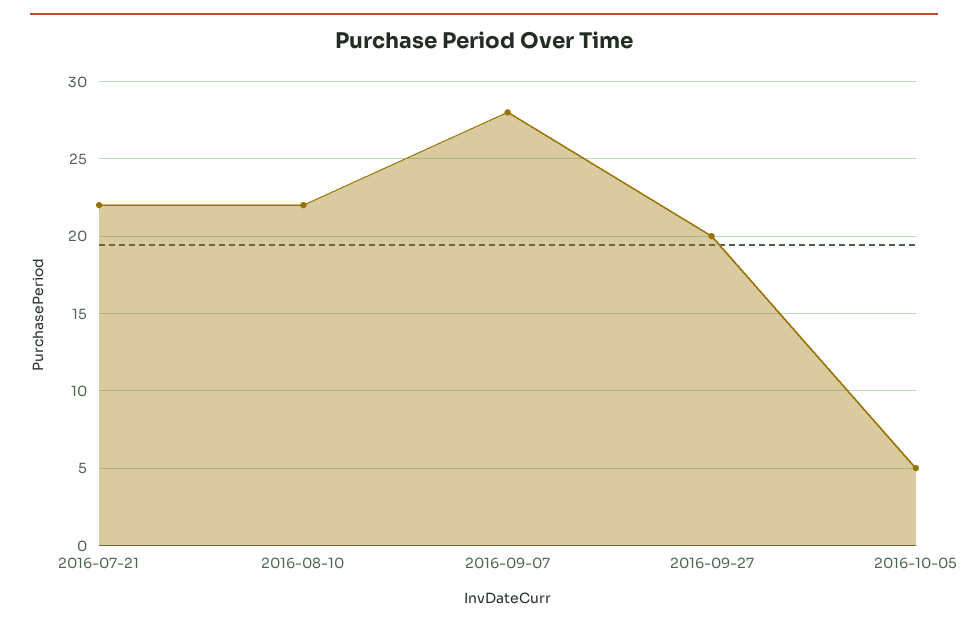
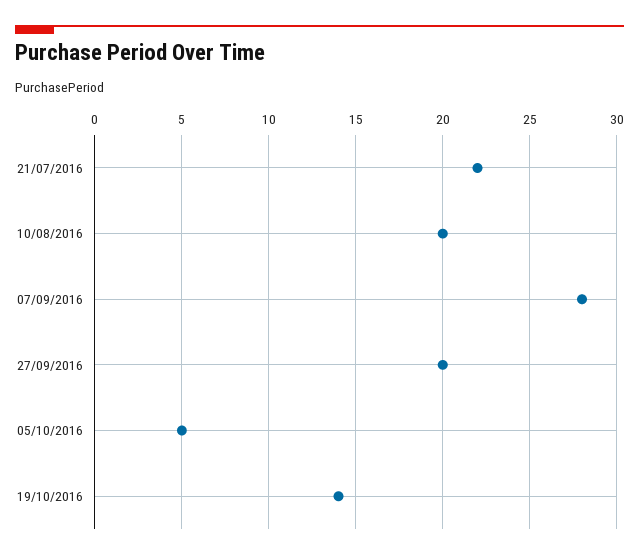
2016-08-10: 22 -> 20
19/10/2016: none -> 14

